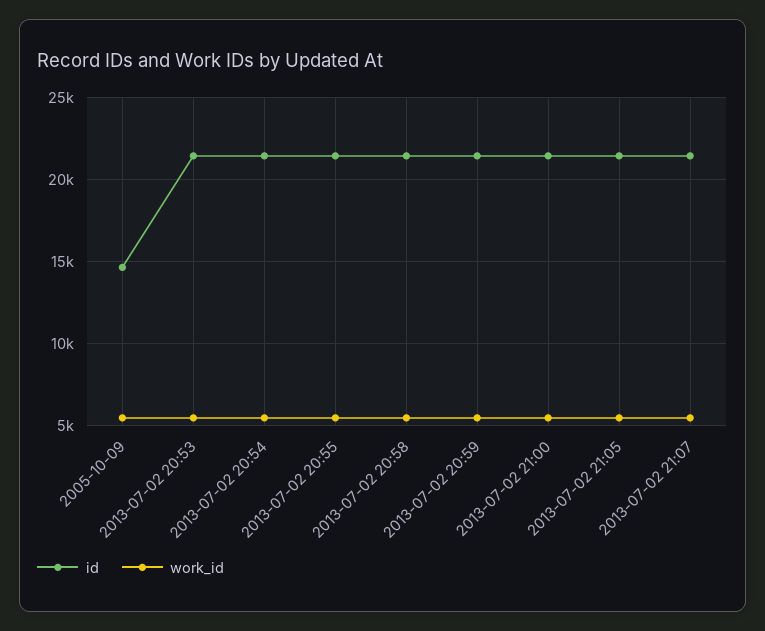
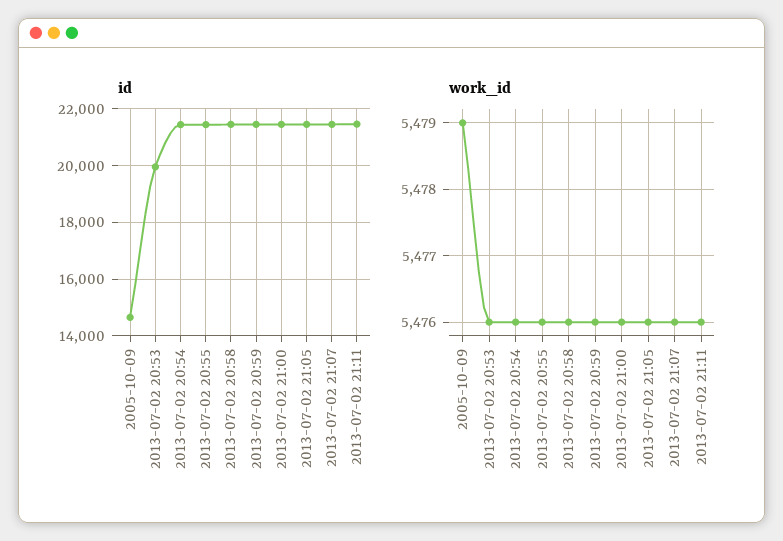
id, 2013-07-02 20:53: 21500 -> 20000
id, 2013-07-02 21:11: none -> 21500
work_id, 2013-07-02 21:11: none -> 5476

